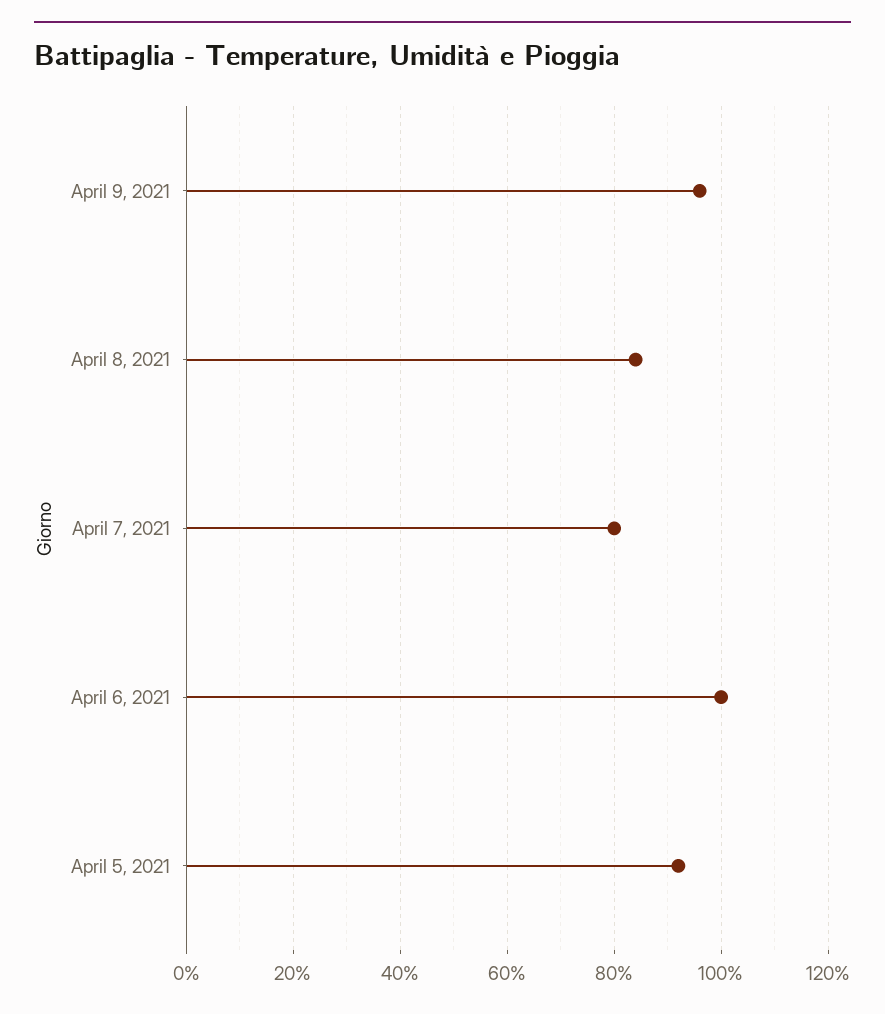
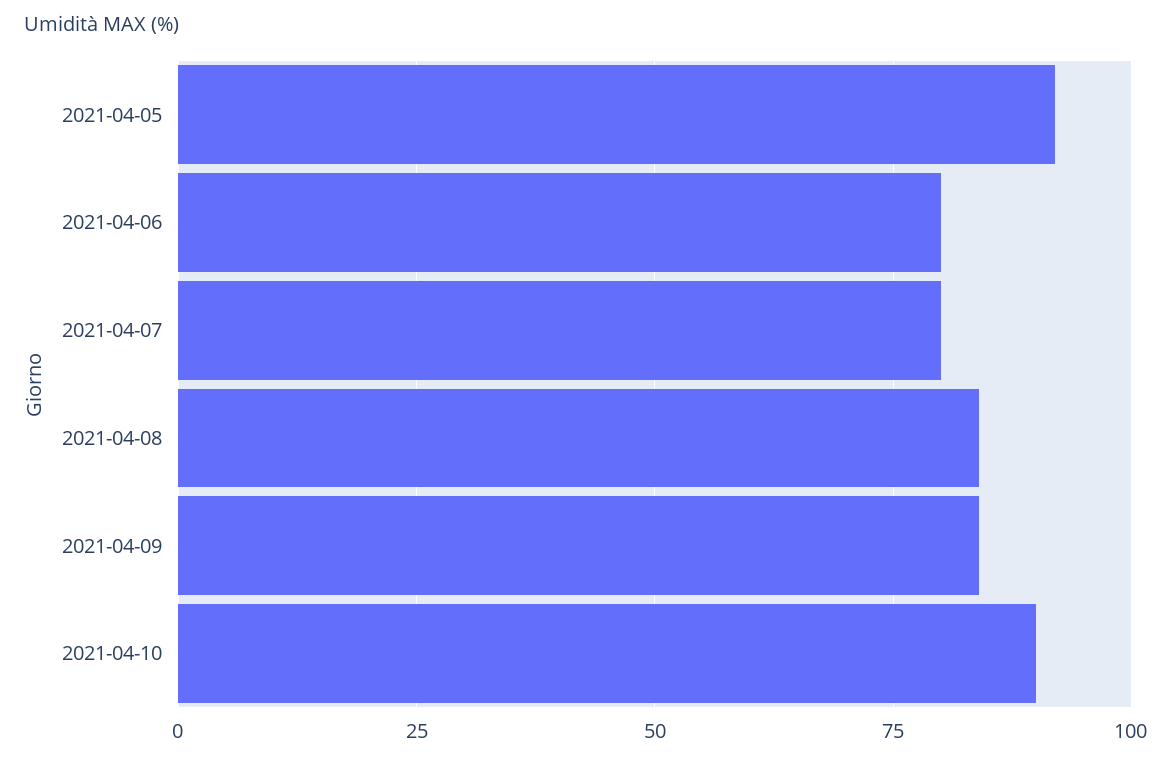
April 9, 2021: 95 -> 85
April 6, 2021: 100 -> 80
2021-04-10: none -> 90

